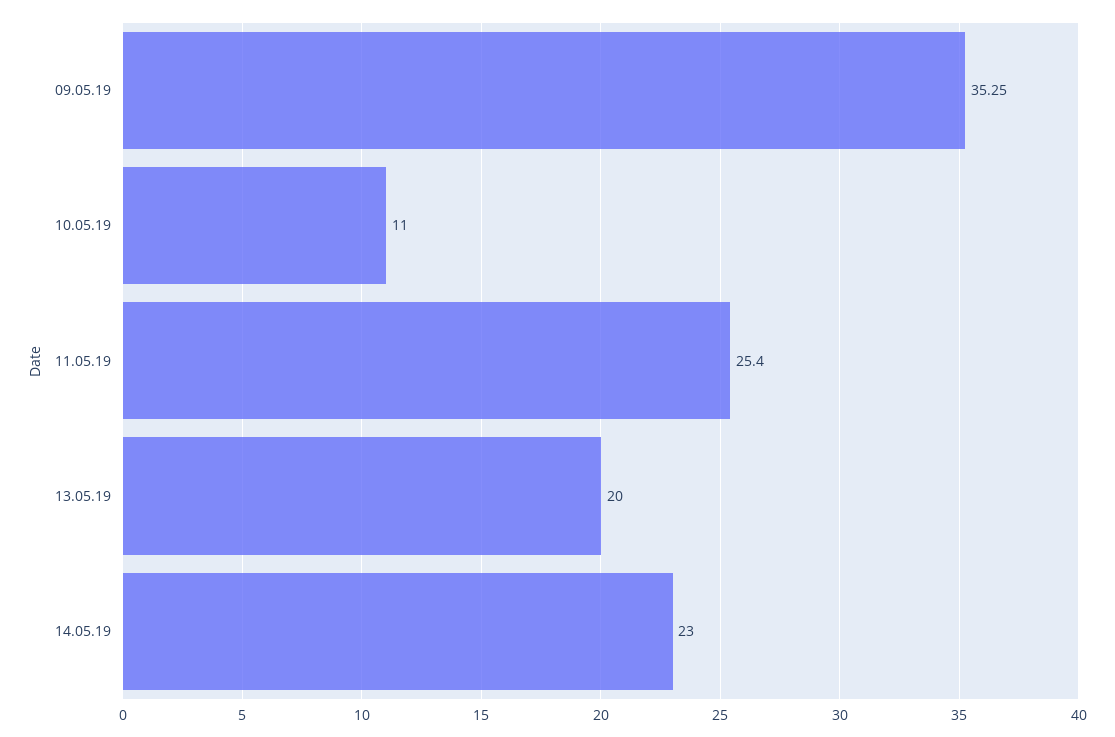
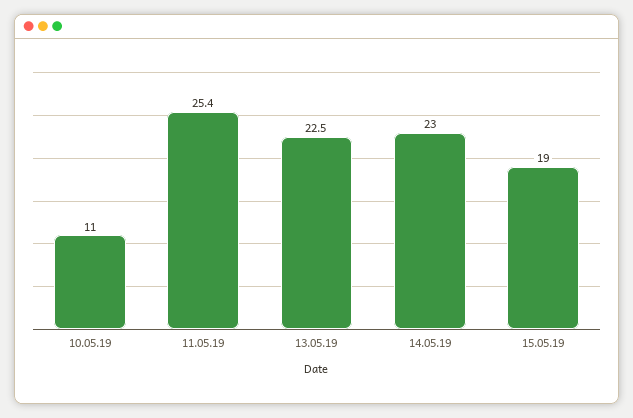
09.05.19: 35.25 -> none
13.05.19: 20 -> 22.5
15.05.19: none -> 19

